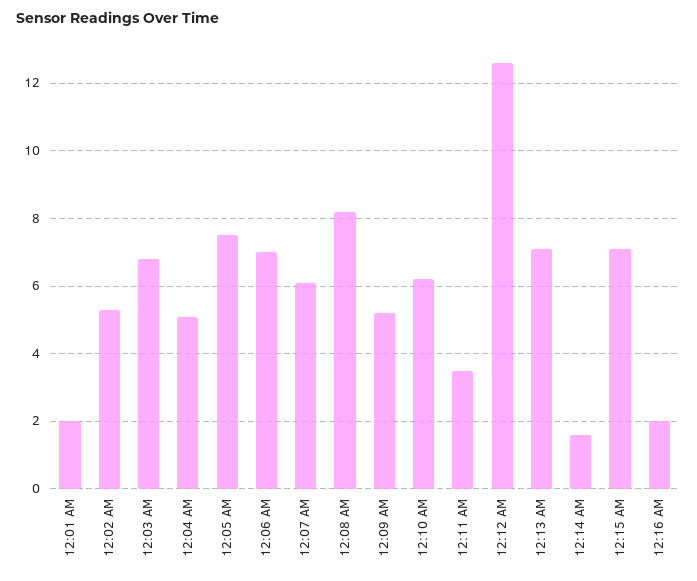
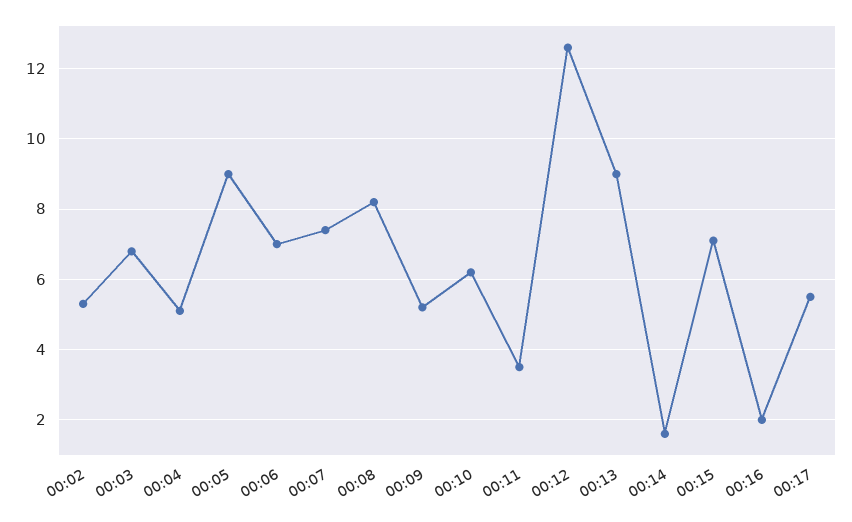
12:01 AM: 2 -> none
12:05 AM: 7.5 -> 9
12:07 AM: 6 -> 7.5
12:13 AM: 7 -> 9
00:17: none -> 5.5

